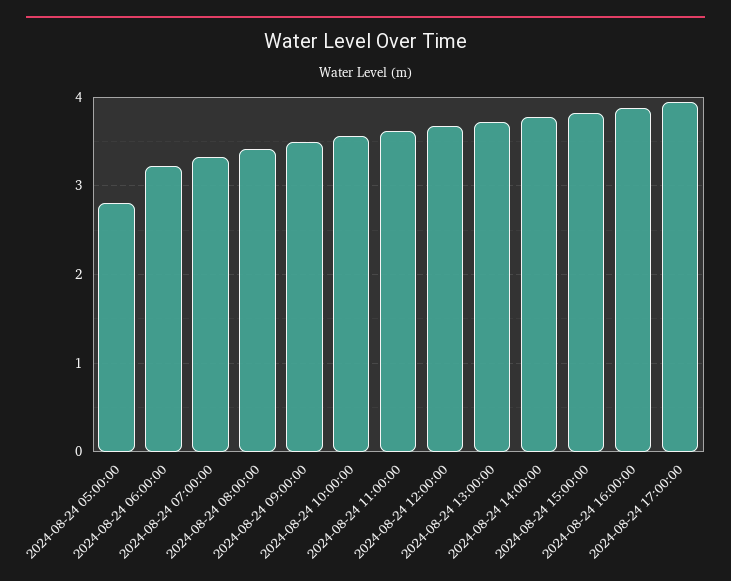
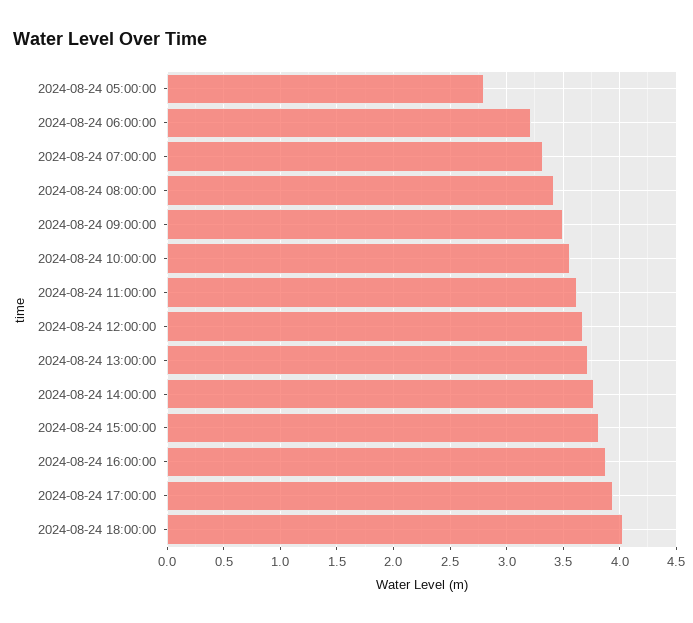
2024-08-24 18:00:00: none -> 4

